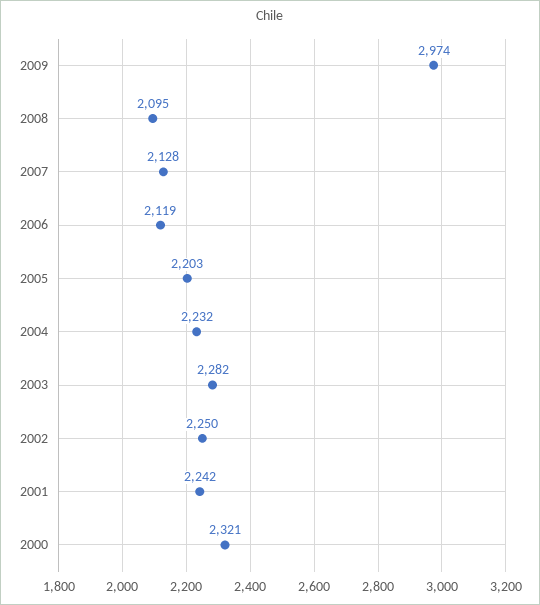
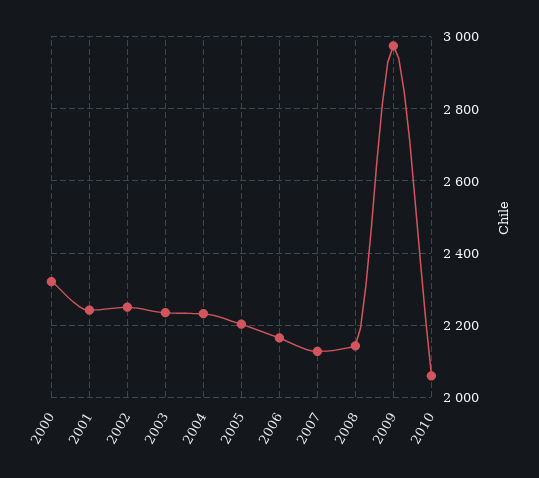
2008: 2095 -> 2140
2006: 2119 -> 2160
2003: 2282 -> 2240
2010: none -> 2060

